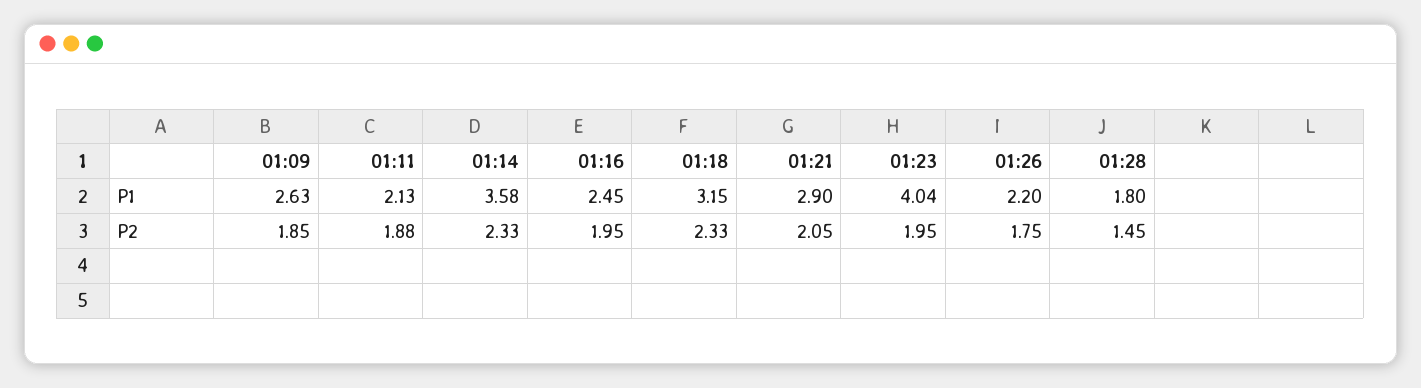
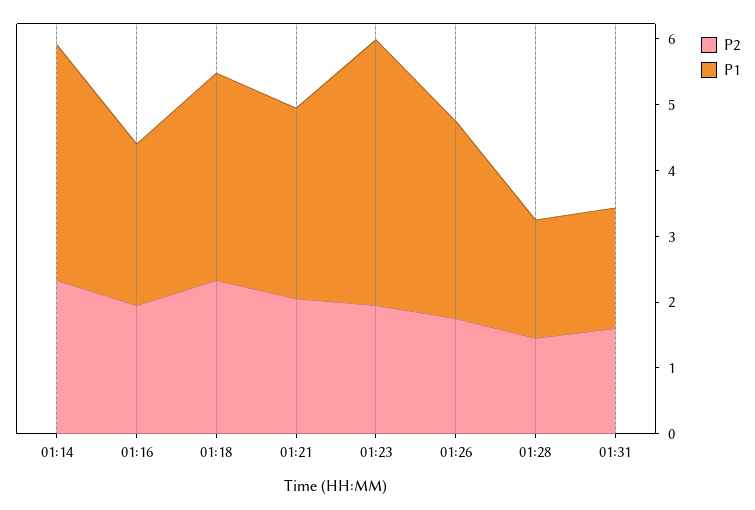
P1, 01:09: 2.63 -> none
P1, 01:11: 2.13 -> none
P1, 01:26: 2.2 -> 3
P2, 01:09: 1.85 -> none
P2, 01:11: 1.88 -> none
P2, 01:31: none -> 1.6
P1, 01:31: none -> 1.8

